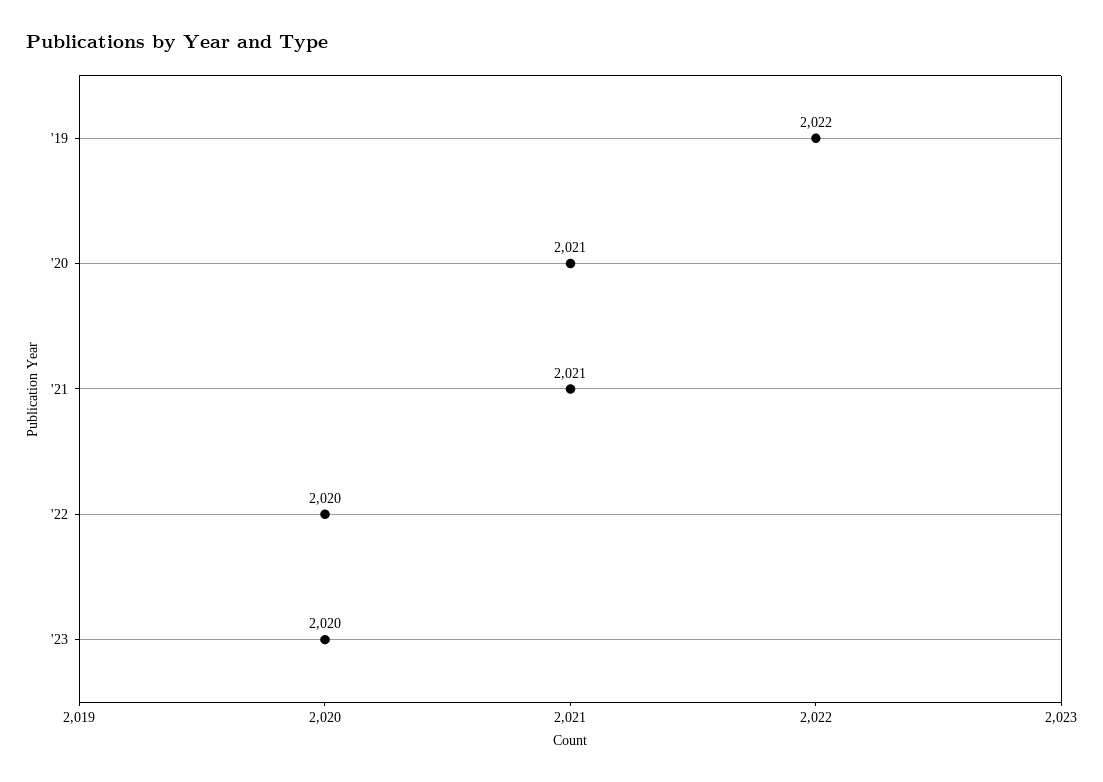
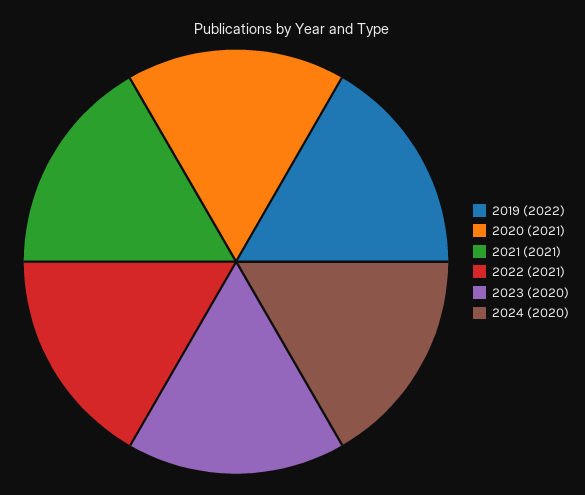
'22: 2020 -> 2021
2024: none -> 2020

